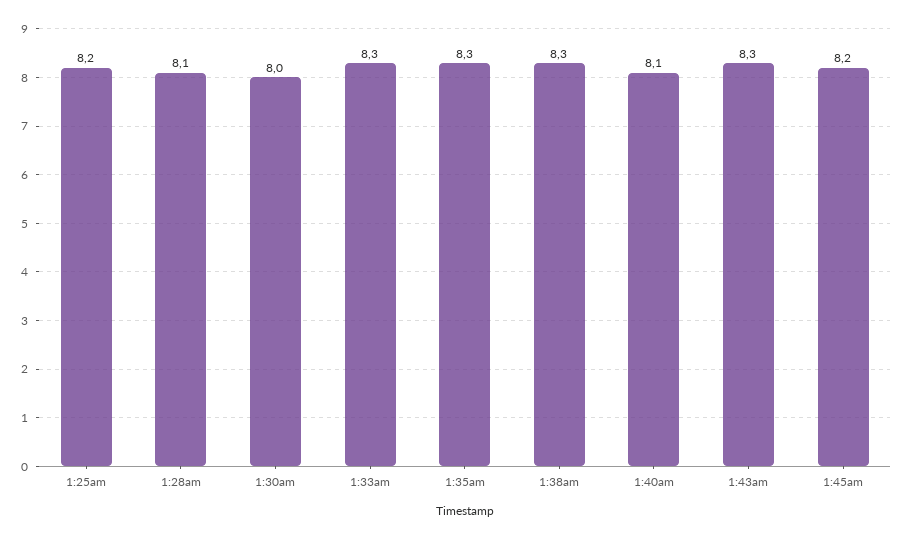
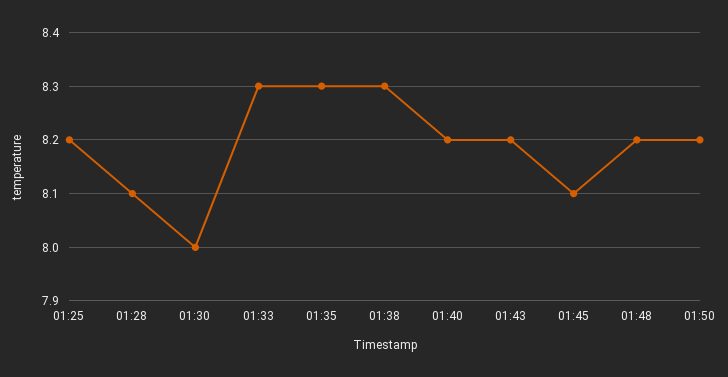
1:40am: 8.1 -> 8.2
1:43am: 8.3 -> 8.2
1:45am: 8.2 -> 8.1
01:48: none -> 8.2
01:50: none -> 8.2

